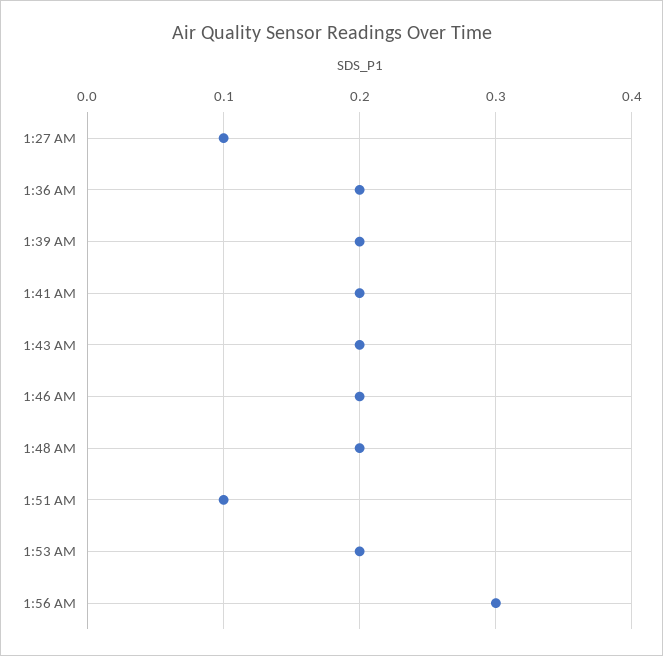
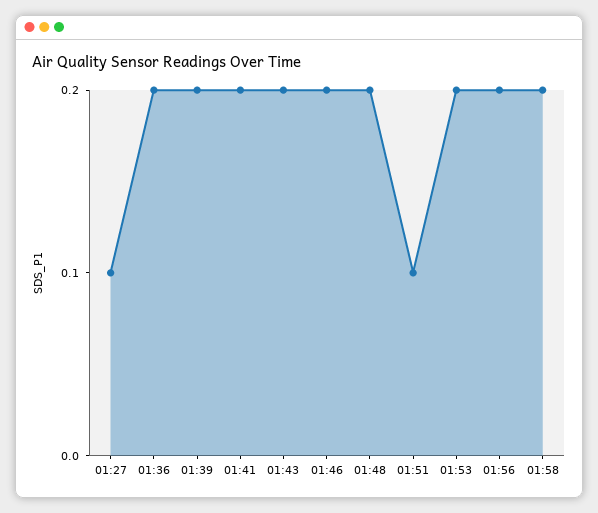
1:56 AM: 0.3 -> 0.2
01:58: none -> 0.2

